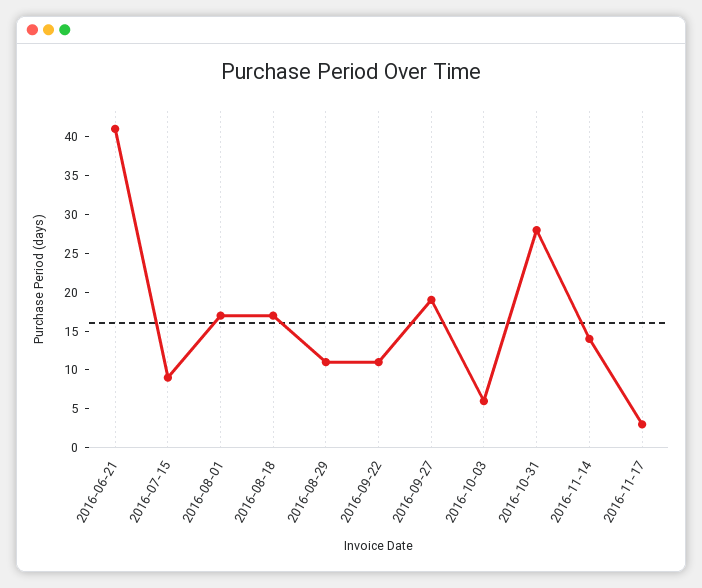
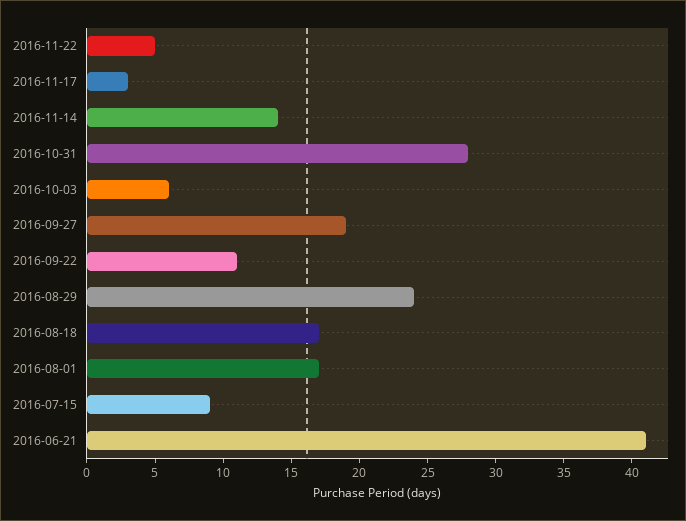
2016-08-29: 10 -> 24
2016-11-22: none -> 5

